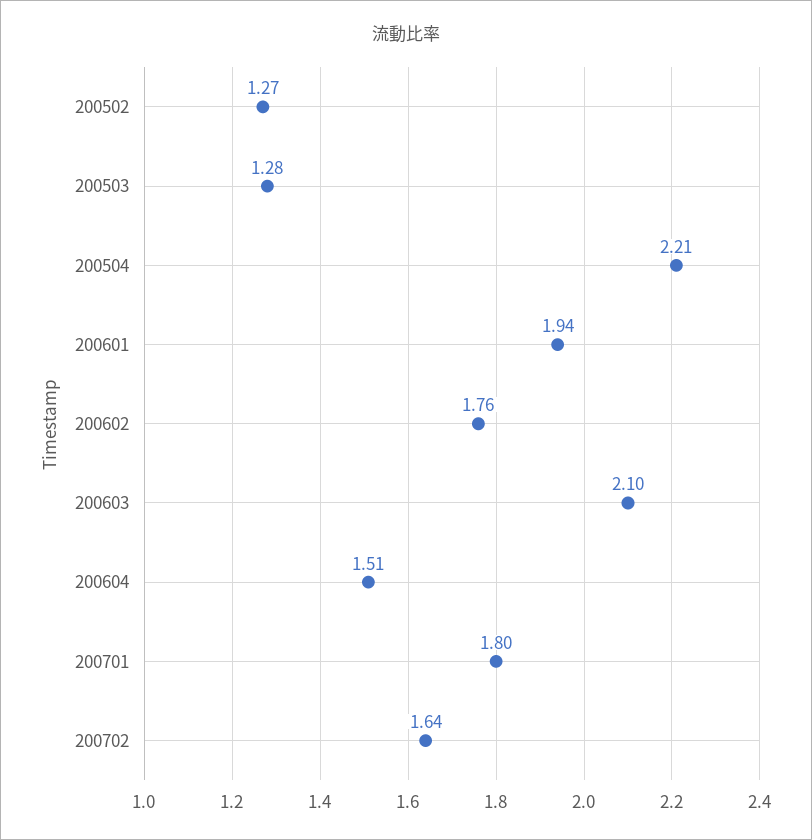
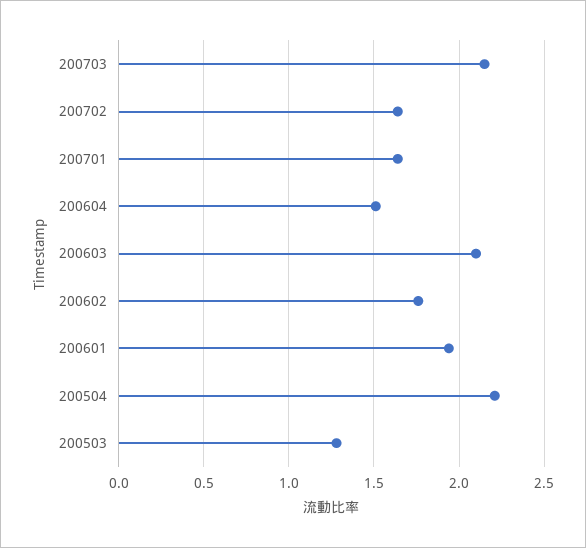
200502: 1.27 -> none
200701: 1.8 -> 1.65
200703: none -> 2.15

